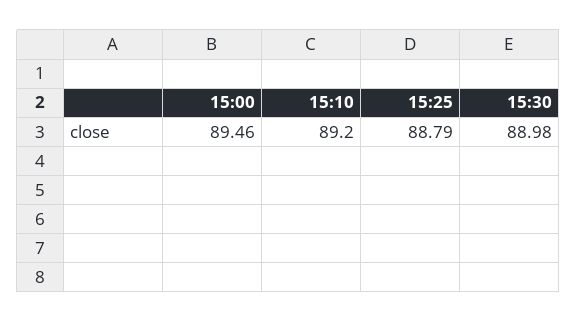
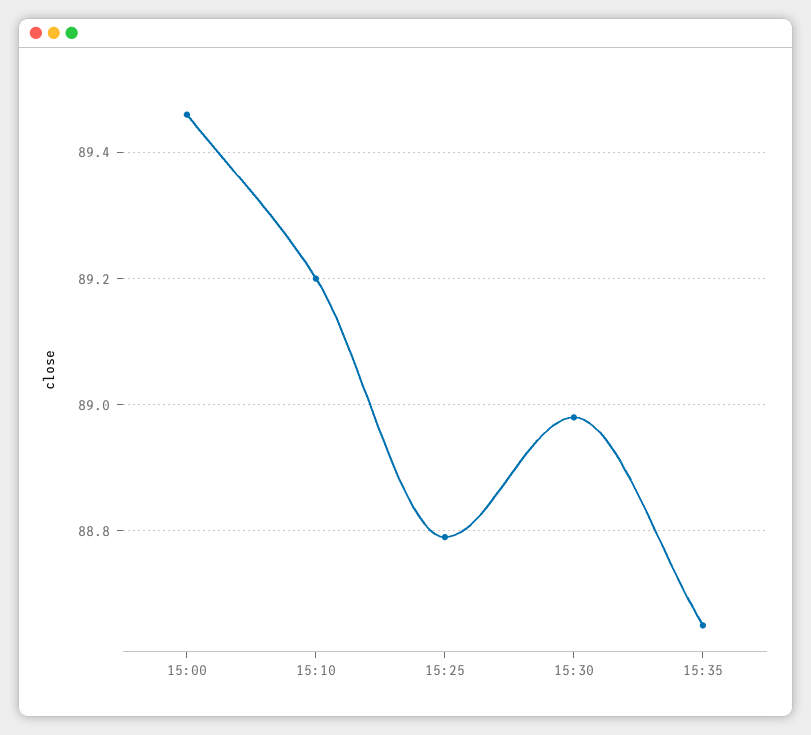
15:35: none -> 88.65

